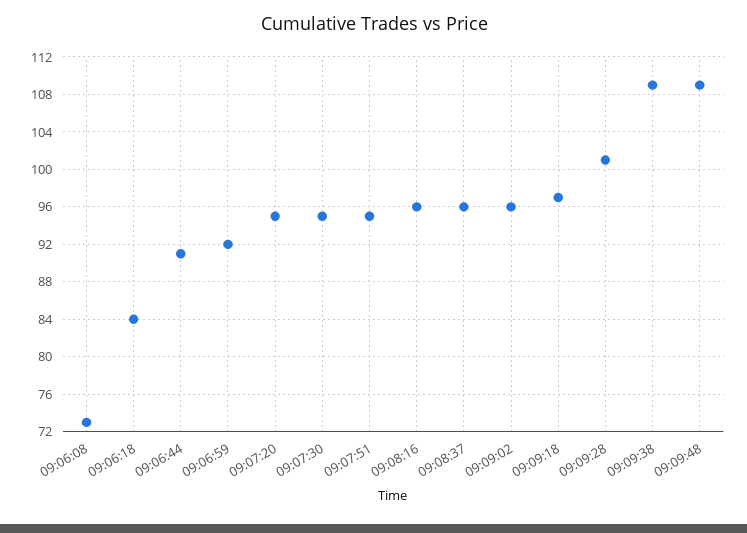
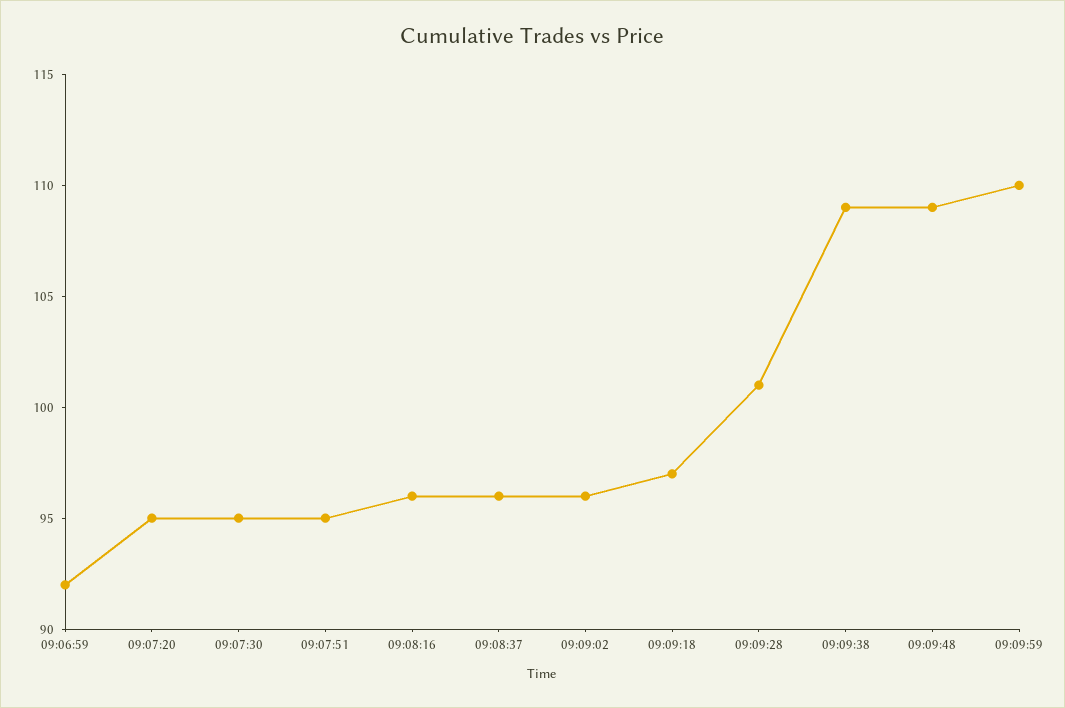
09:06:08: 73 -> none
09:06:18: 84 -> none
09:06:44: 91 -> none
09:09:59: none -> 110

